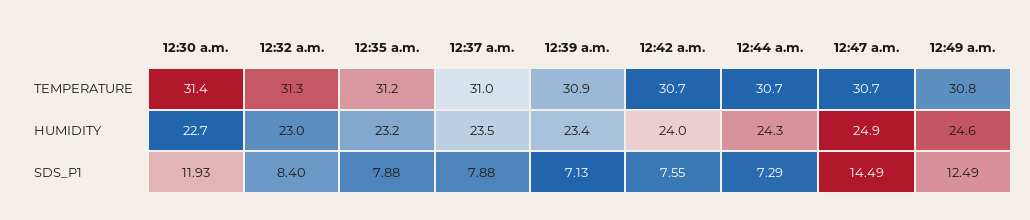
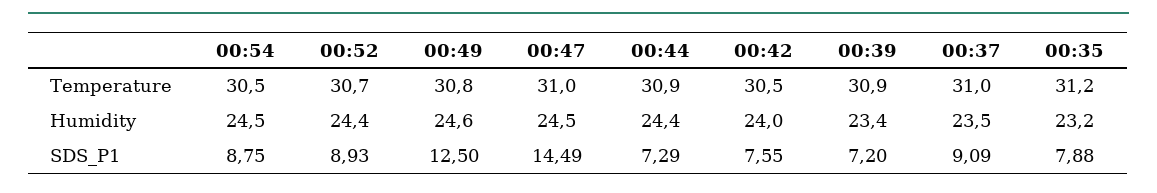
12:30 a.m., TEMPERATURE: 31.4 -> none
12:32 a.m., TEMPERATURE: 31.3 -> none
12:42 a.m., TEMPERATURE: 30.7 -> 30.5
12:44 a.m., TEMPERATURE: 30.7 -> 30.9
12:47 a.m., TEMPERATURE: 30.7 -> 31
12:30 a.m., HUMIDITY: 22.7 -> none
12:32 a.m., HUMIDITY: 23 -> none
12:44 a.m., HUMIDITY: 24.3 -> 24.4
12:47 a.m., HUMIDITY: 24.9 -> 24.5
12:30 a.m., SDS_P1: 11.93 -> none
12:32 a.m., SDS_P1: 8.4 -> none
12:37 a.m., SDS_P1: 7.88 -> 9.09
12:39 a.m., SDS_P1: 7.13 -> 7.2
12:49 a.m., SDS_P1: 12.49 -> 12.5
00:54, TEMPERATURE: none -> 30.5
00:52, TEMPERATURE: none -> 30.7
00:54, HUMIDITY: none -> 24.5
00:52, HUMIDITY: none -> 24.4
00:54, SDS_P1: none -> 8.75
00:52, SDS_P1: none -> 8.93

